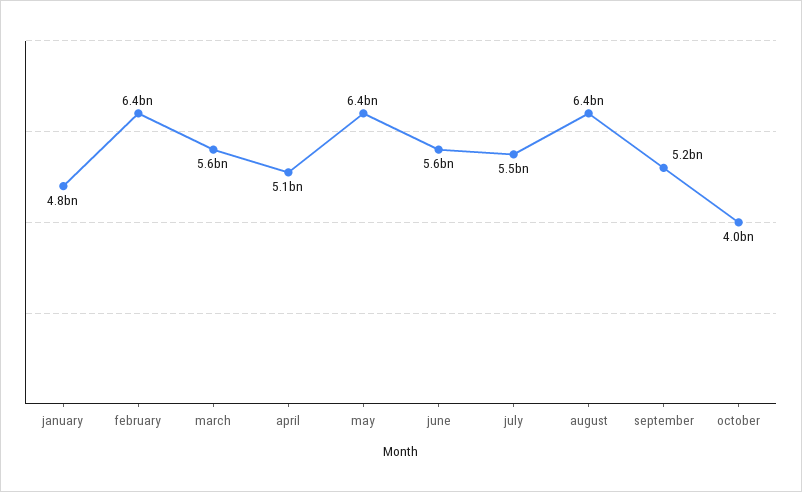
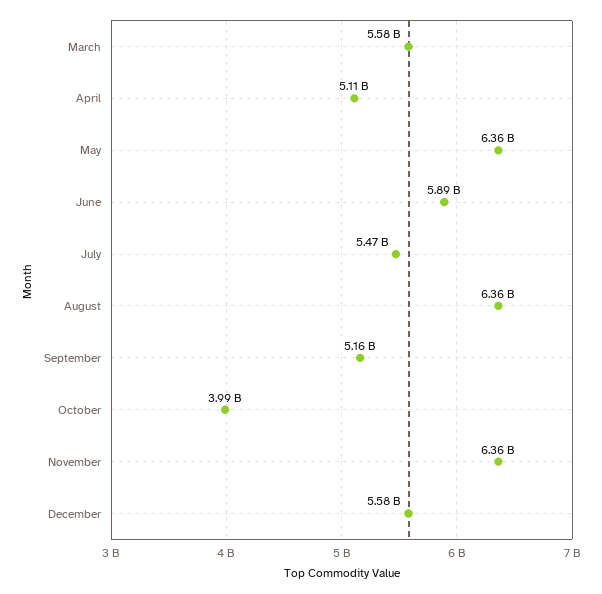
january: 4800000000 -> none
february: 6400000000 -> none
june: 5600000000 -> 5890000000
November: none -> 6360000000
December: none -> 5580000000

